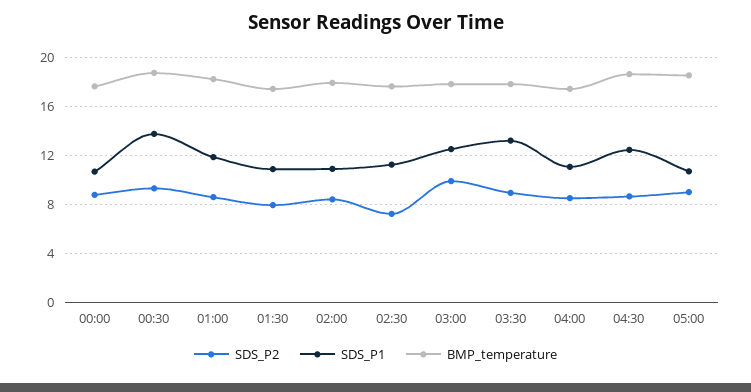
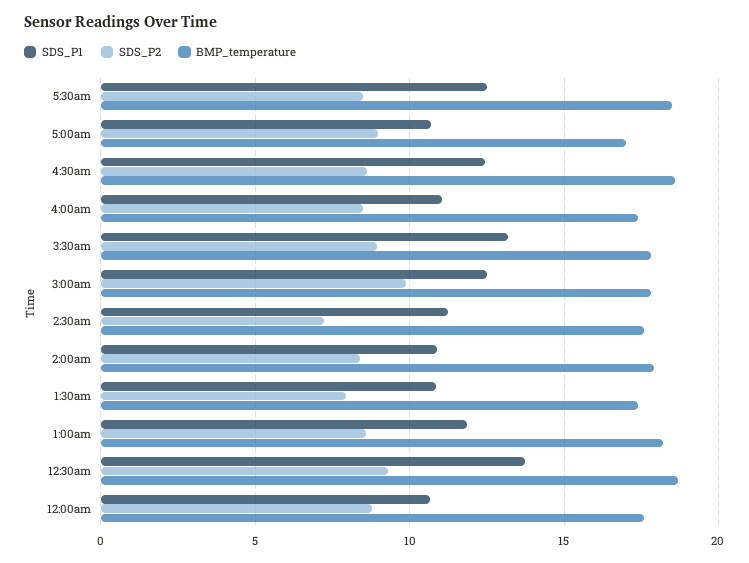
BMP_temperature, 05:00: 18.5 -> 17
SDS_P1, 5:30am: none -> 12.5
SDS_P2, 5:30am: none -> 8.5
BMP_temperature, 5:30am: none -> 18.5

